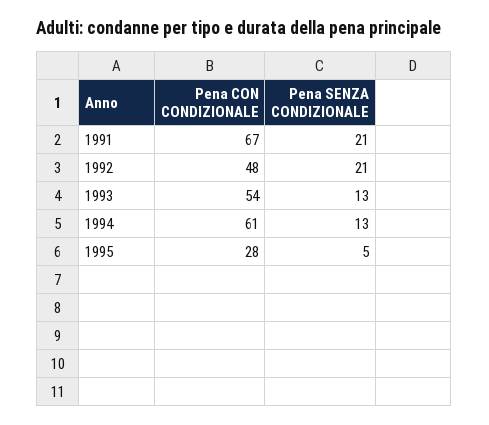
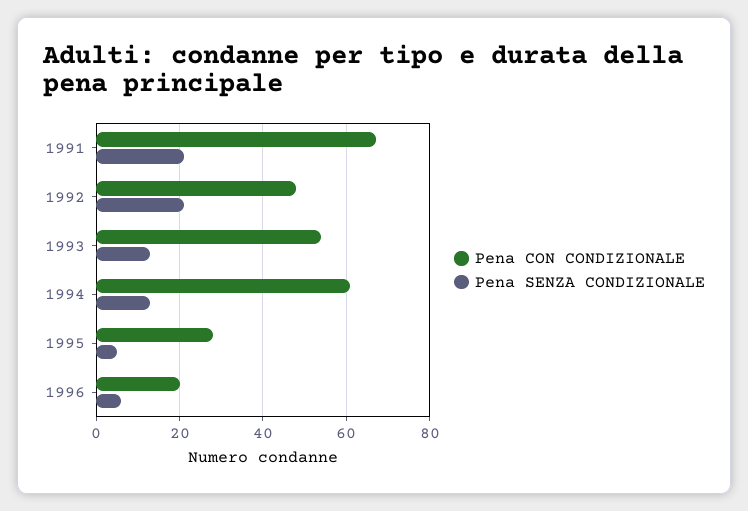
Pena CON CONDIZIONALE, 1996: none -> 20
Pena SENZA CONDIZIONALE, 1996: none -> 5

